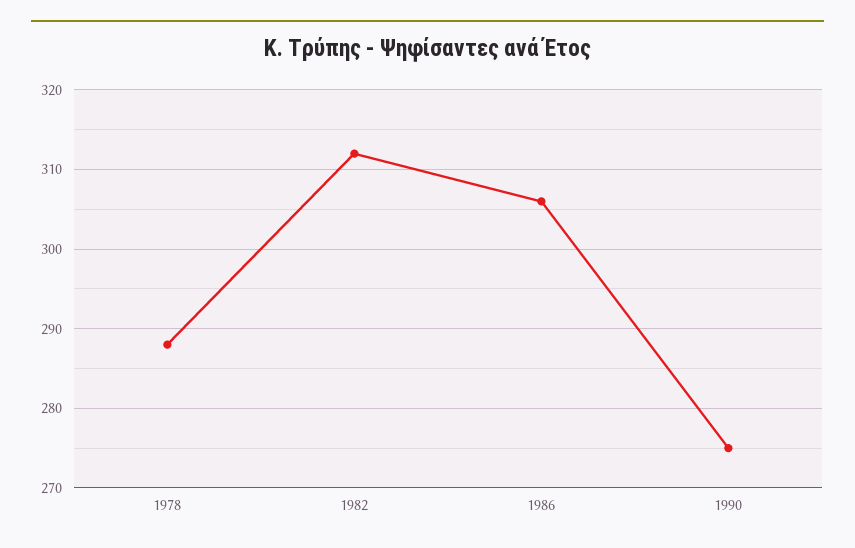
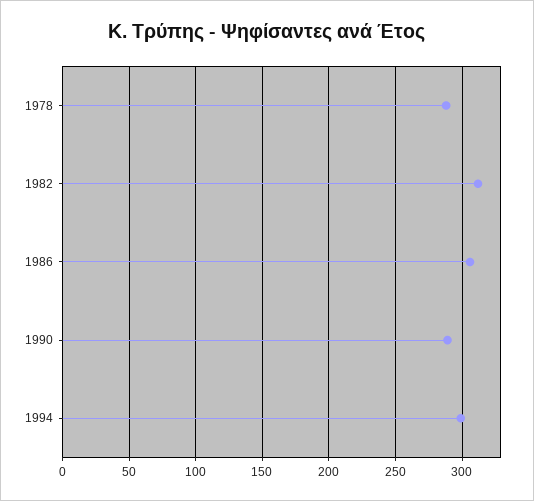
1990: 275 -> 290
1994: none -> 300

